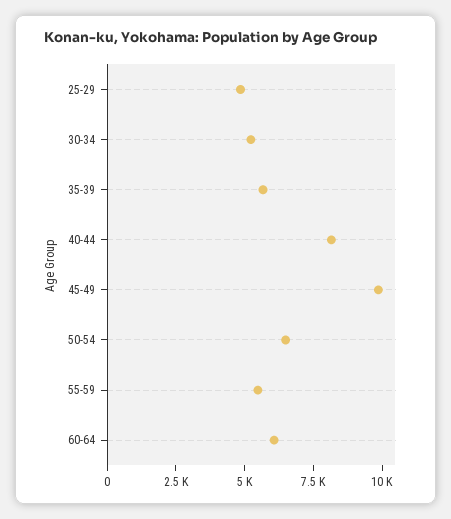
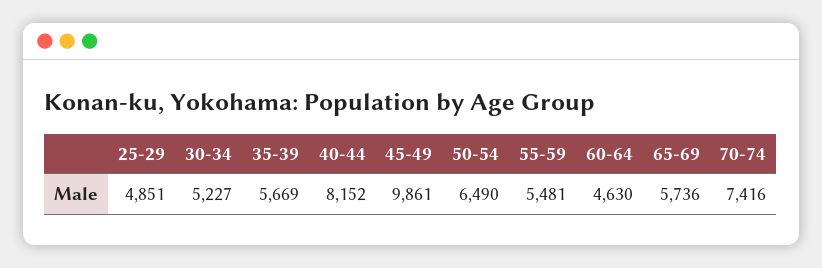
60-64: 6000 -> 4630
65-69: none -> 5736
70-74: none -> 7416

